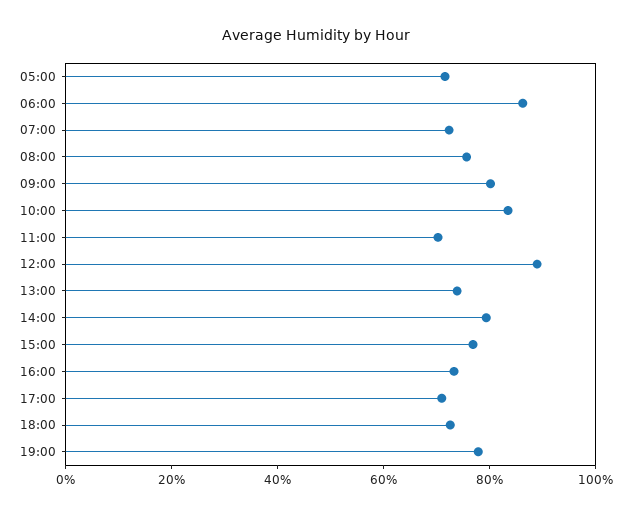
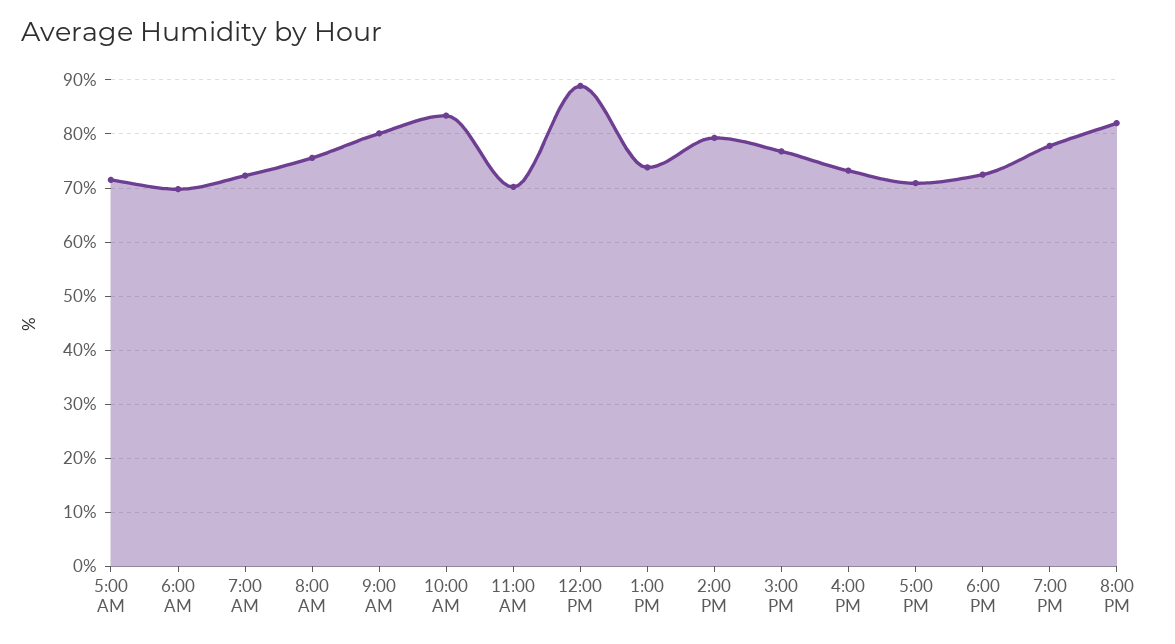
06:00: 85 -> 70
8:00 PM: none -> 82

